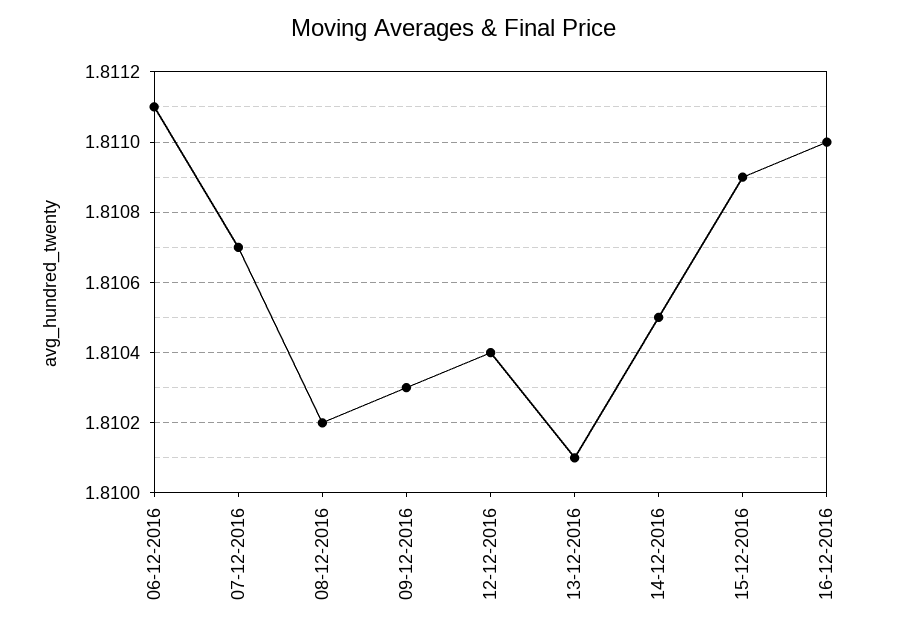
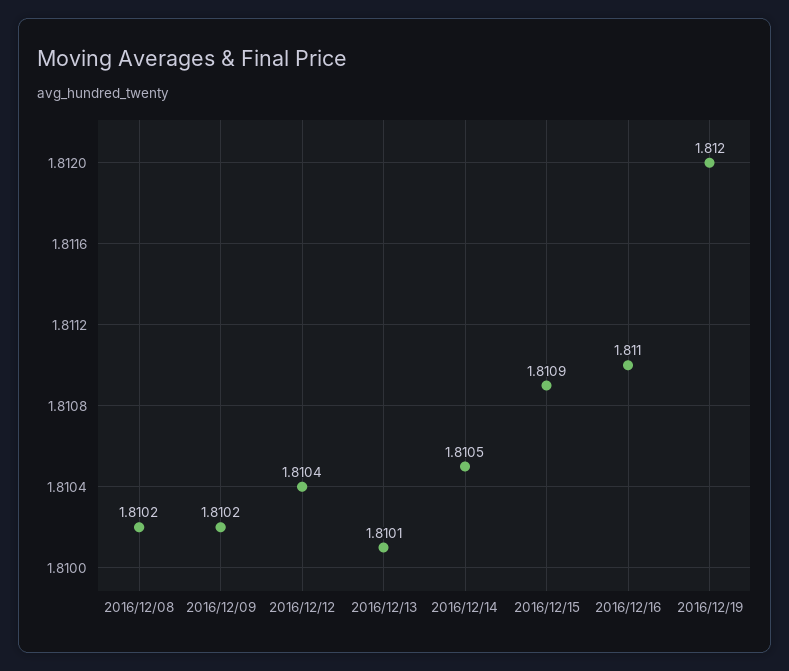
06-12-2016: 1.8111 -> none
07-12-2016: 1.8107 -> none
09-12-2016: 1.8103 -> 1.8102
2016/12/19: none -> 1.812

